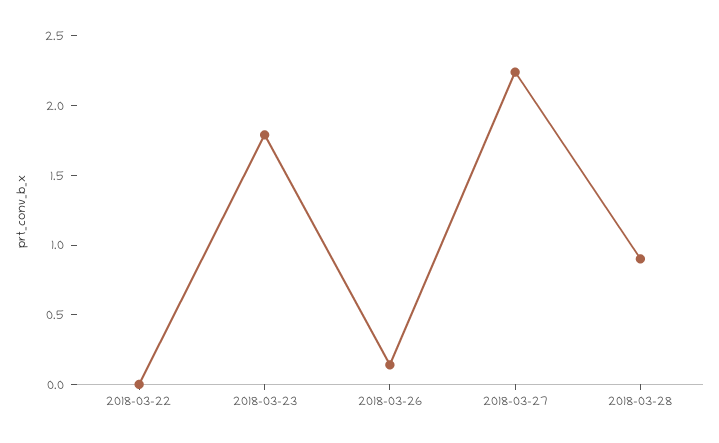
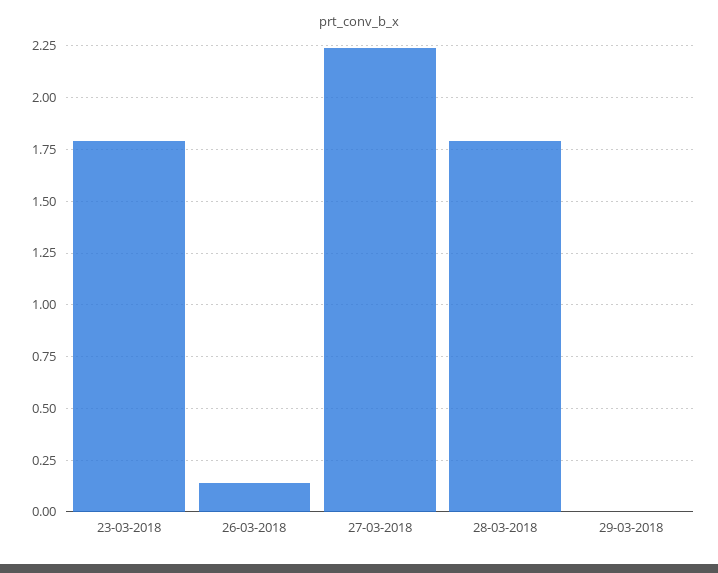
2018-03-22: 0 -> none
2018-03-28: 0.9 -> 1.8
29-03-2018: none -> 0

